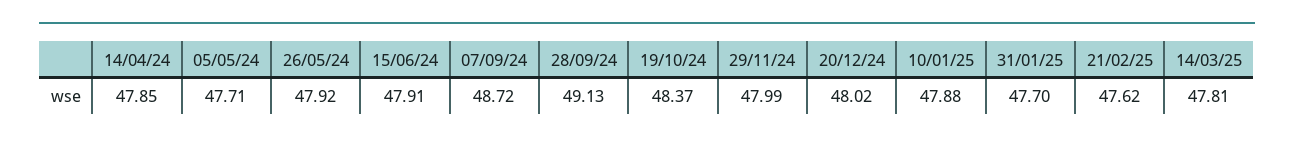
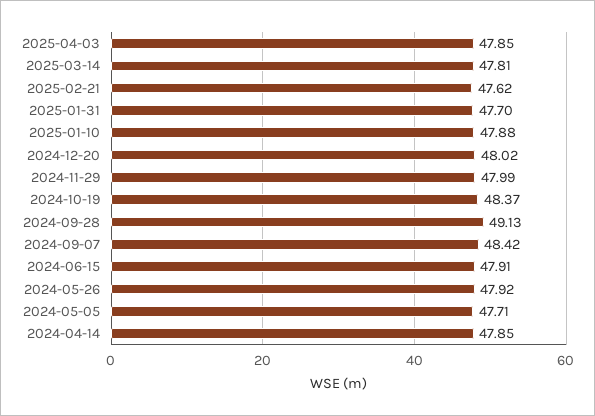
07/09/24: 48.72 -> 48.42
2025-04-03: none -> 47.85

